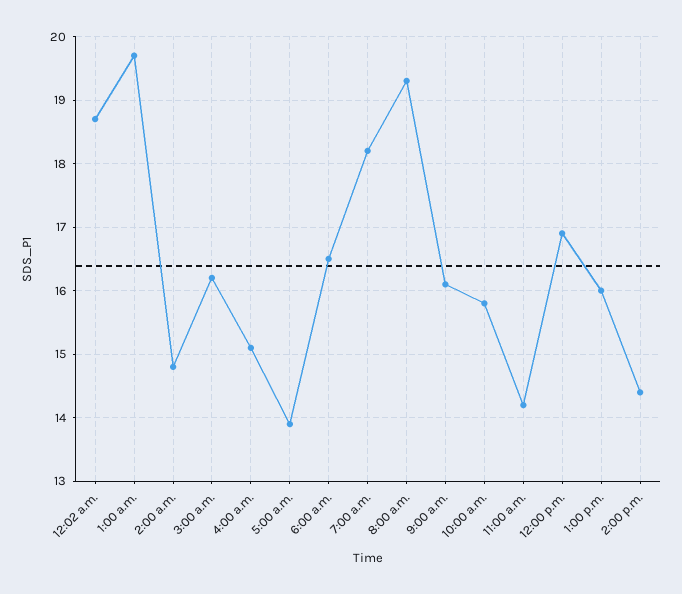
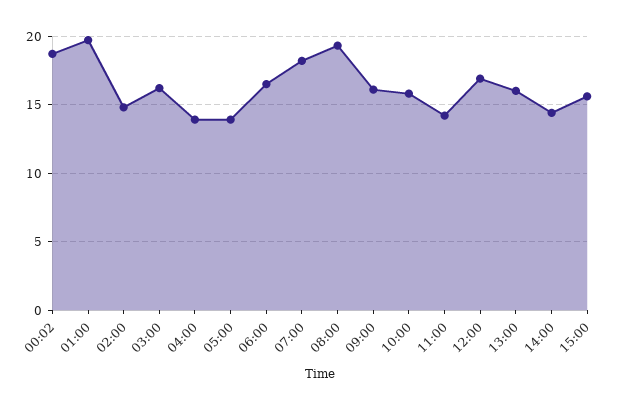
4:00 a.m.: 15.1 -> 14
15:00: none -> 15.5

